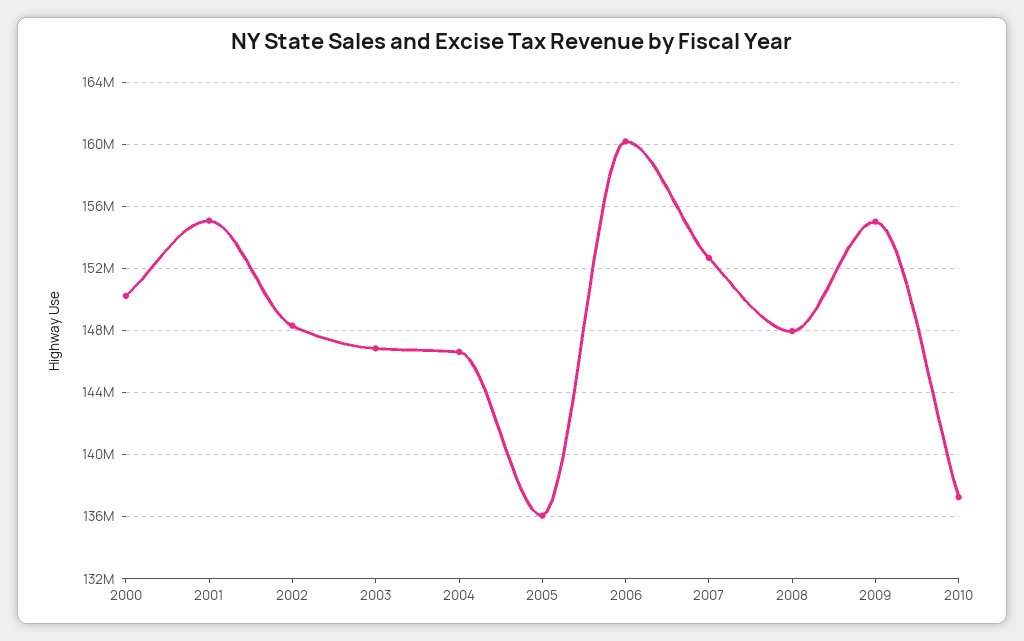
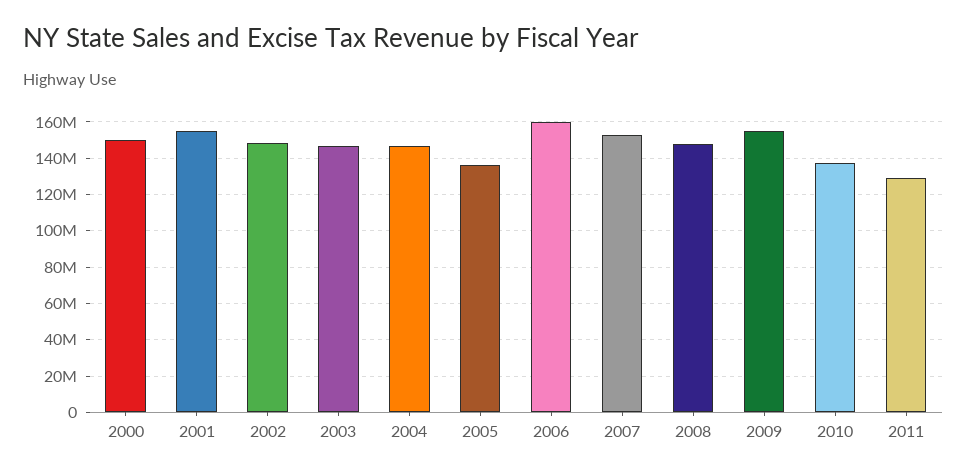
2011: none -> 130000000

